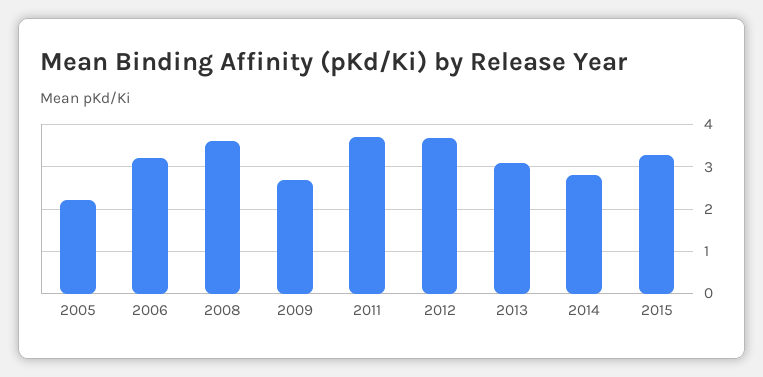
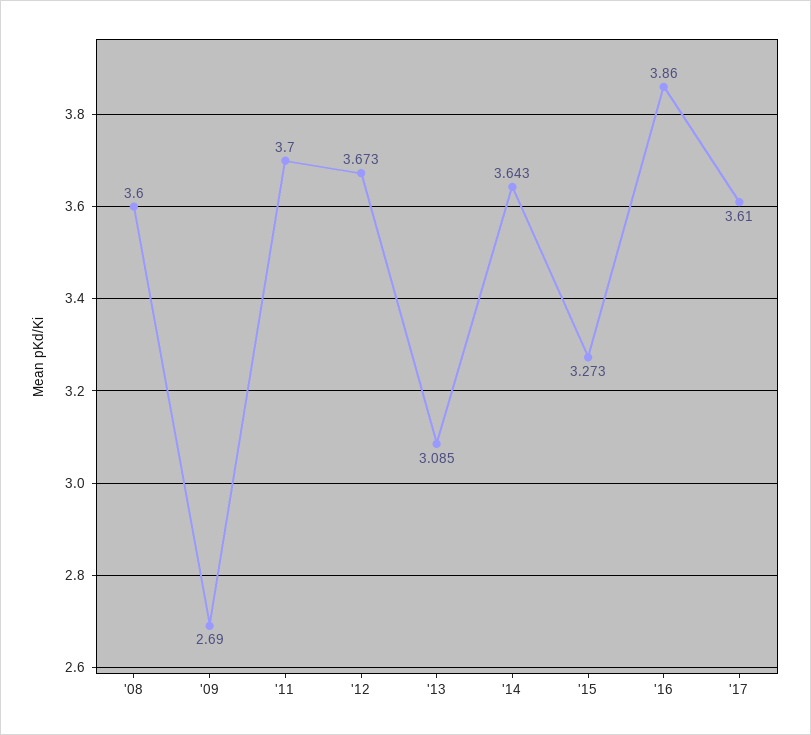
2005: 2.2 -> none
2006: 3.2 -> none
2014: 2.8 -> 3.643
'16: none -> 3.86
'17: none -> 3.61

